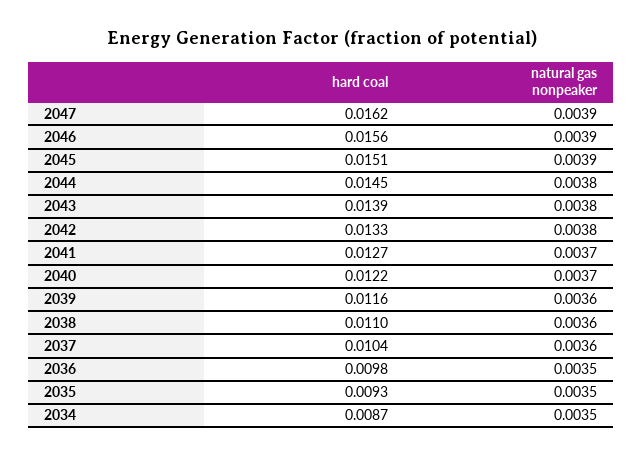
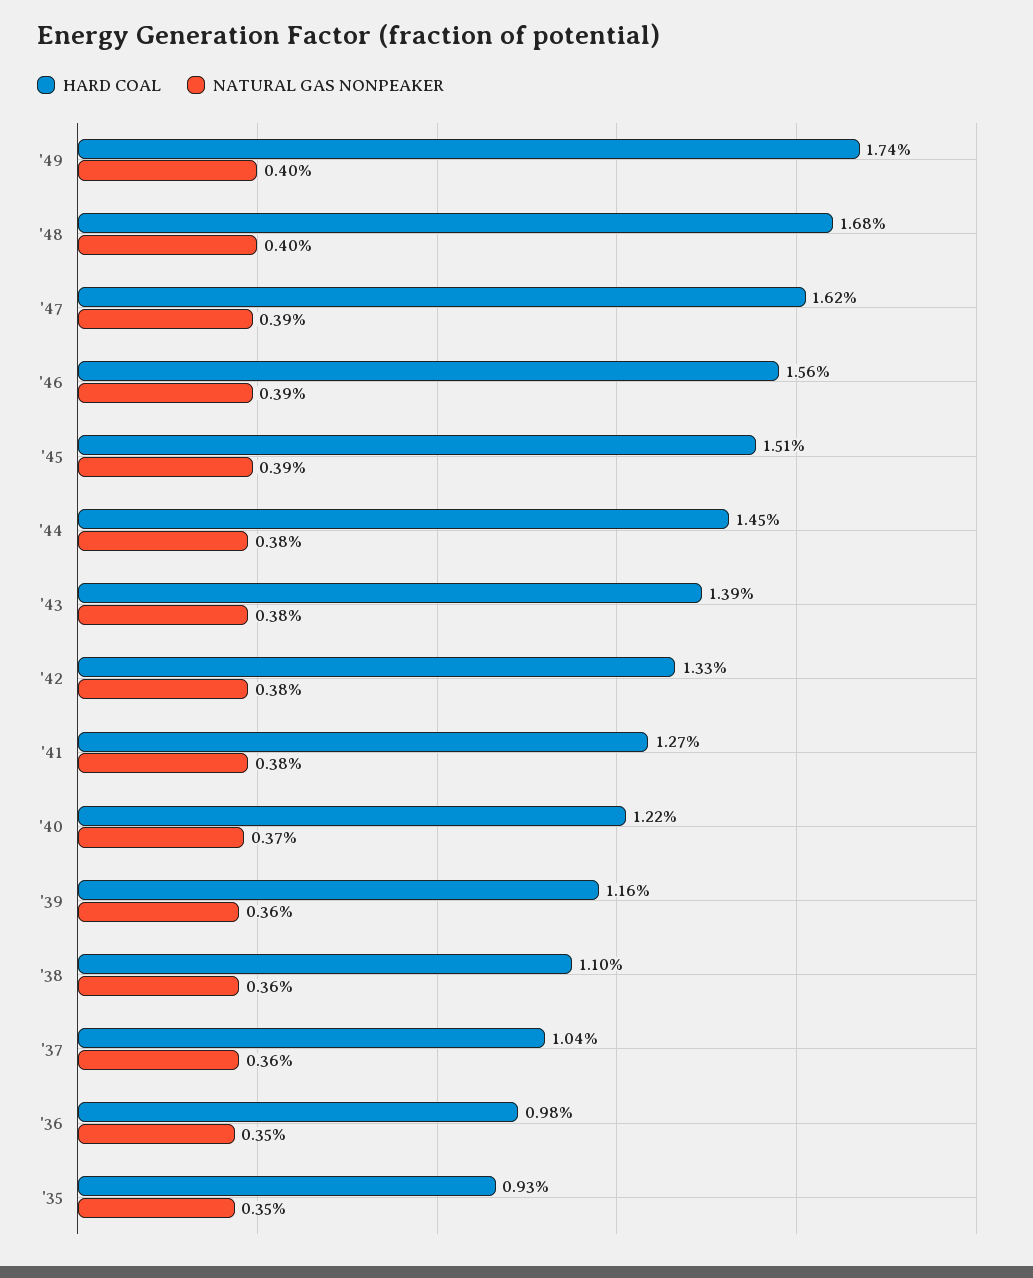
natural gas nonpeaker, 2041: 0.0037 -> 0.0038
hard coal, 2034: 0.0087 -> none
natural gas nonpeaker, 2034: 0.0035 -> none
hard coal, '49: none -> 0.0174
natural gas nonpeaker, '49: none -> 0.004
hard coal, '48: none -> 0.0168
natural gas nonpeaker, '48: none -> 0.004

